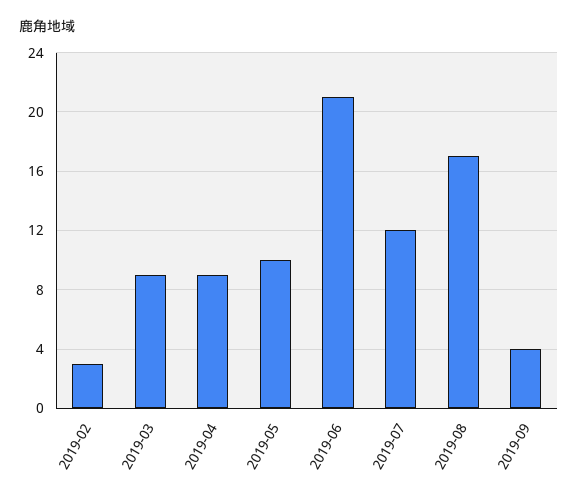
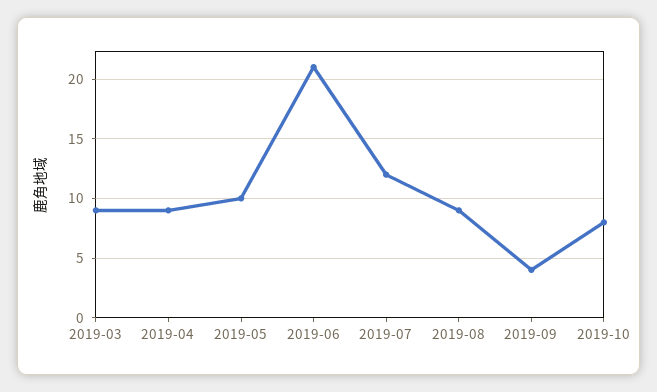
2019-02: 3 -> none
2019-08: 17 -> 9
2019-10: none -> 8

